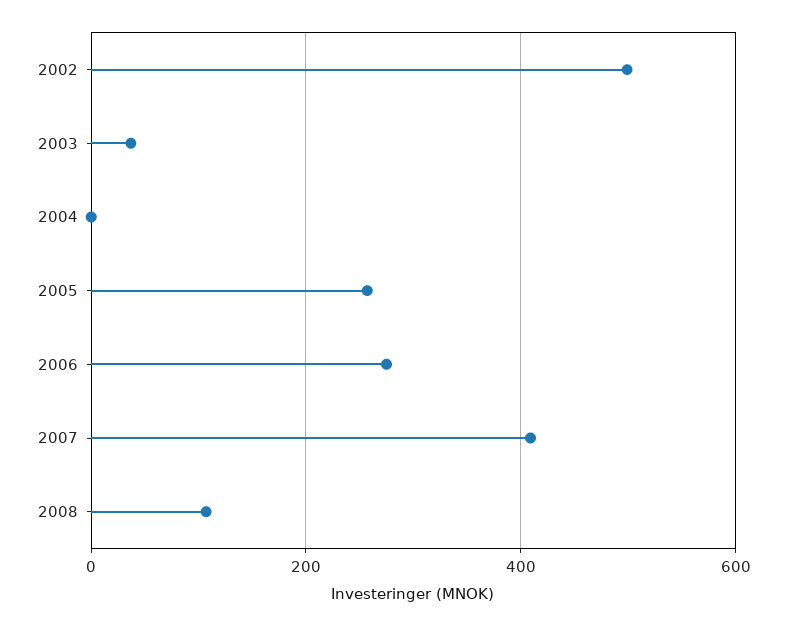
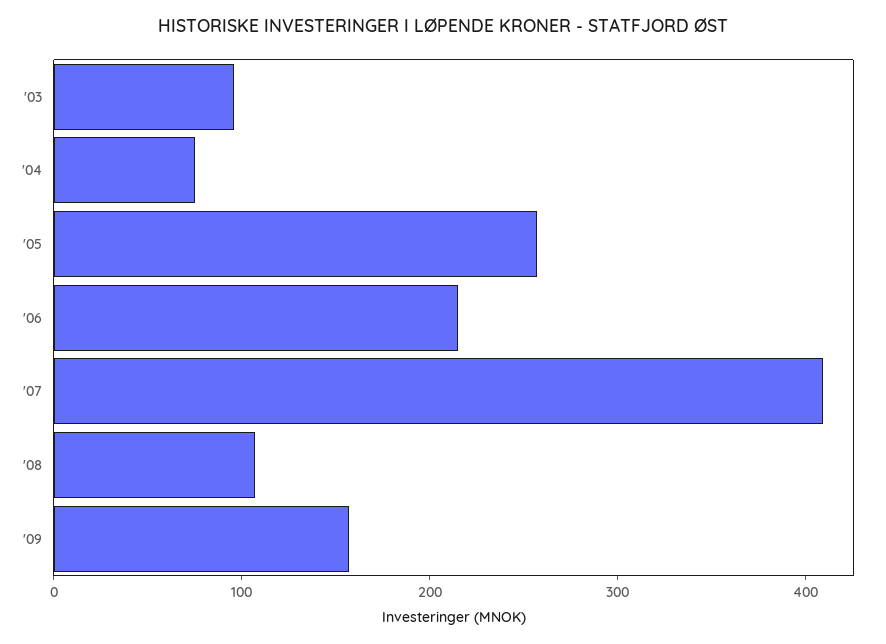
2002: 500 -> none
2003: 40 -> 100
2004: 0 -> 80
2006: 280 -> 220
'09: none -> 160

